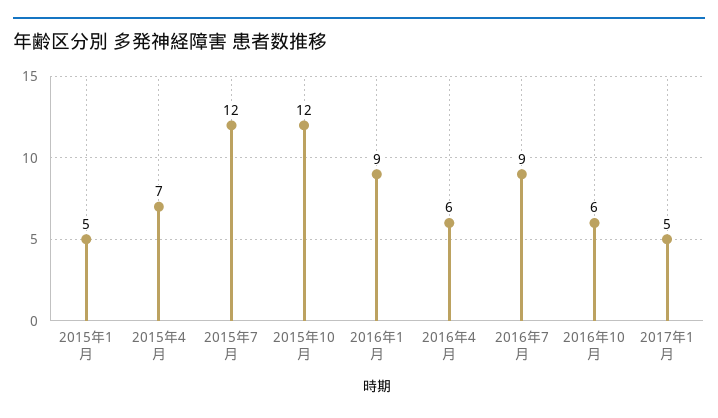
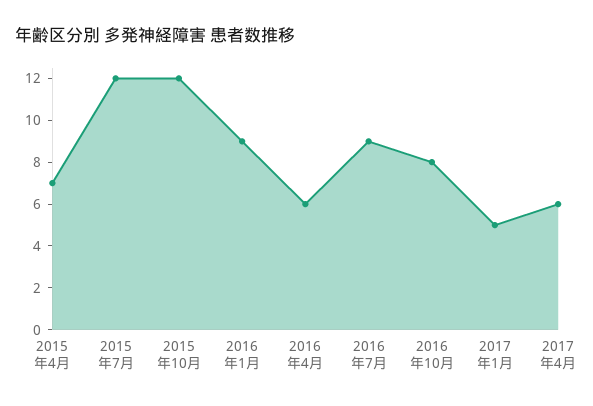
2015年1月: 5 -> none
2016年10月: 6 -> 8
2017年4月: none -> 6

